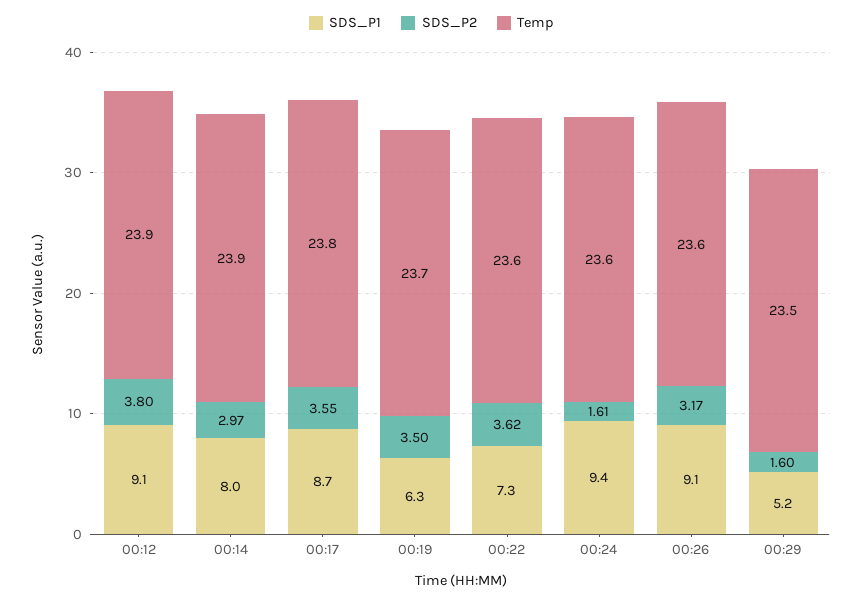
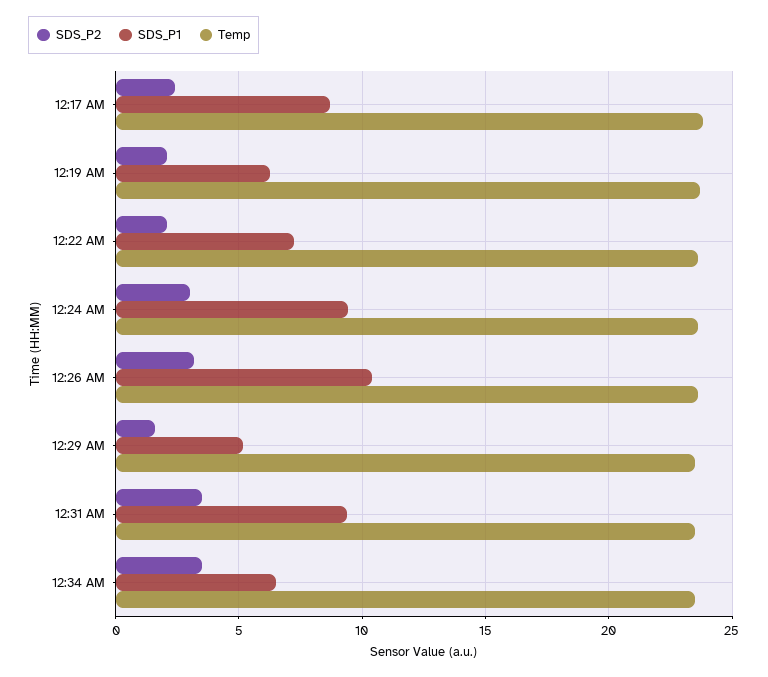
SDS_P1, 00:12: 9.1 -> none
SDS_P2, 00:12: 3.8 -> none
Temp, 00:12: 23.9 -> none
SDS_P1, 00:14: 8 -> none
SDS_P2, 00:14: 2.97 -> none
Temp, 00:14: 23.9 -> none
SDS_P2, 00:17: 3.55 -> 2.5
SDS_P2, 00:19: 3.5 -> 2
SDS_P2, 00:22: 3.62 -> 2
SDS_P2, 00:24: 1.61 -> 3
SDS_P1, 00:26: 9.1 -> 10.5
SDS_P2, 12:31 AM: none -> 3.5
SDS_P1, 12:31 AM: none -> 9.5
Temp, 12:31 AM: none -> 23.5
SDS_P2, 12:34 AM: none -> 3.5
SDS_P1, 12:34 AM: none -> 6.5
Temp, 12:34 AM: none -> 23.5

